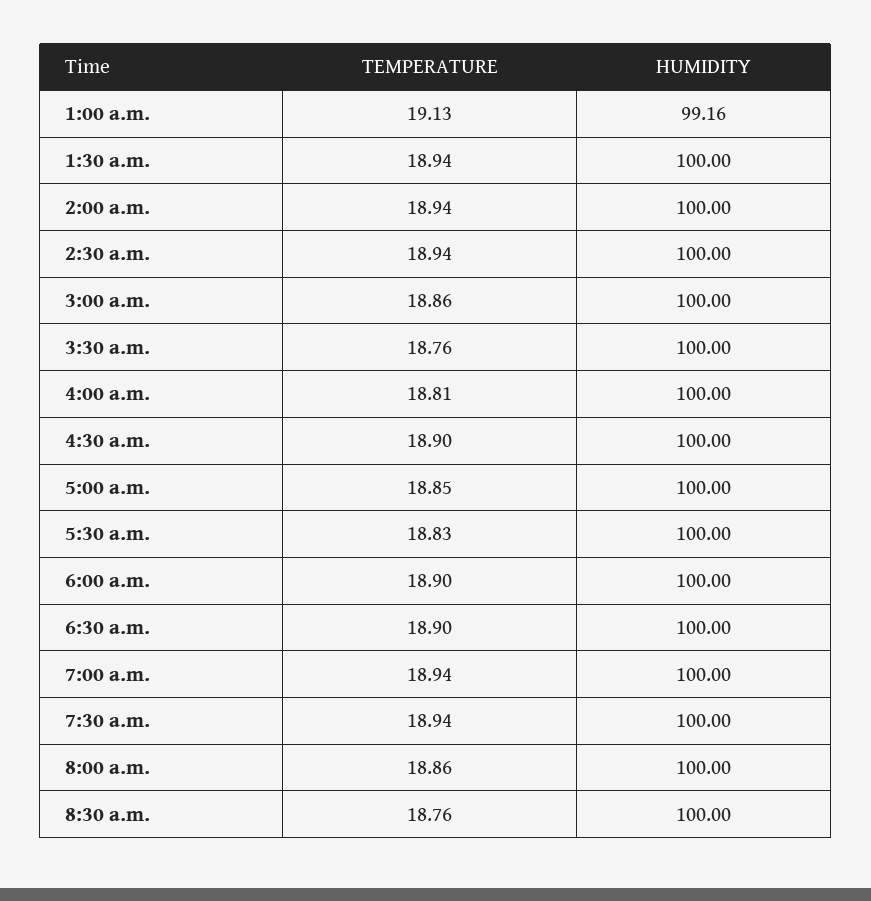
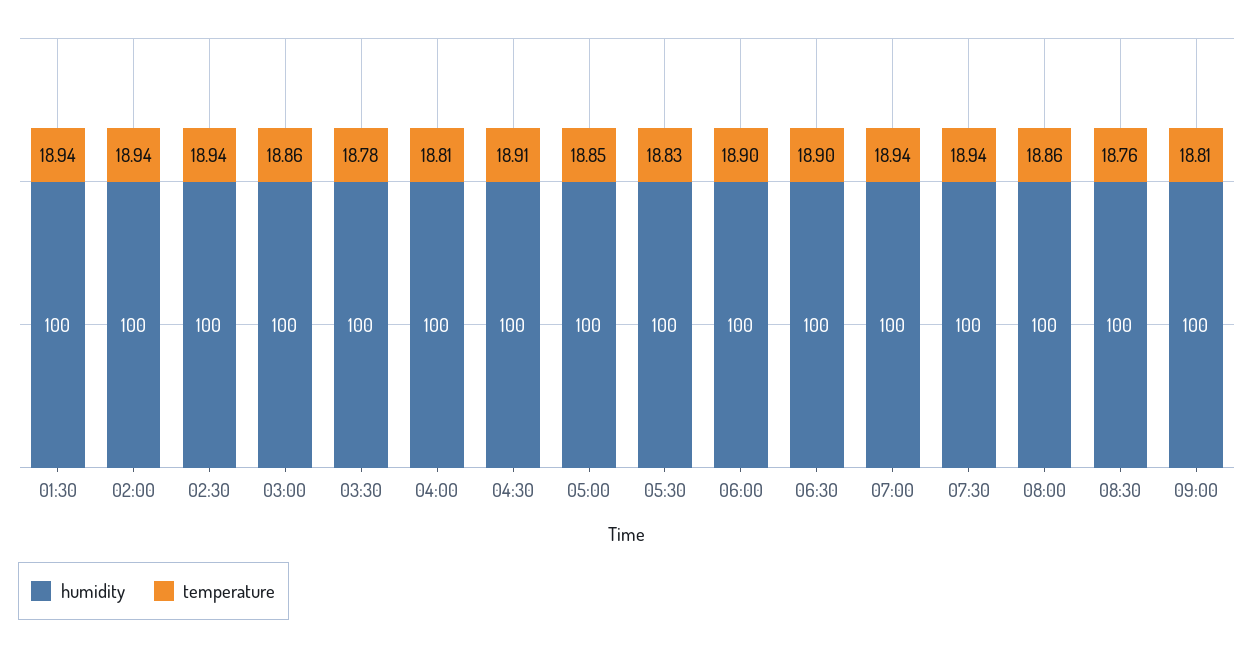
TEMPERATURE, 1:00 a.m.: 19.13 -> none
HUMIDITY, 1:00 a.m.: 99.16 -> none
TEMPERATURE, 3:30 a.m.: 18.76 -> 18.78
TEMPERATURE, 4:30 a.m.: 18.9 -> 18.91
HUMIDITY, 09:00: none -> 100
TEMPERATURE, 09:00: none -> 18.81

